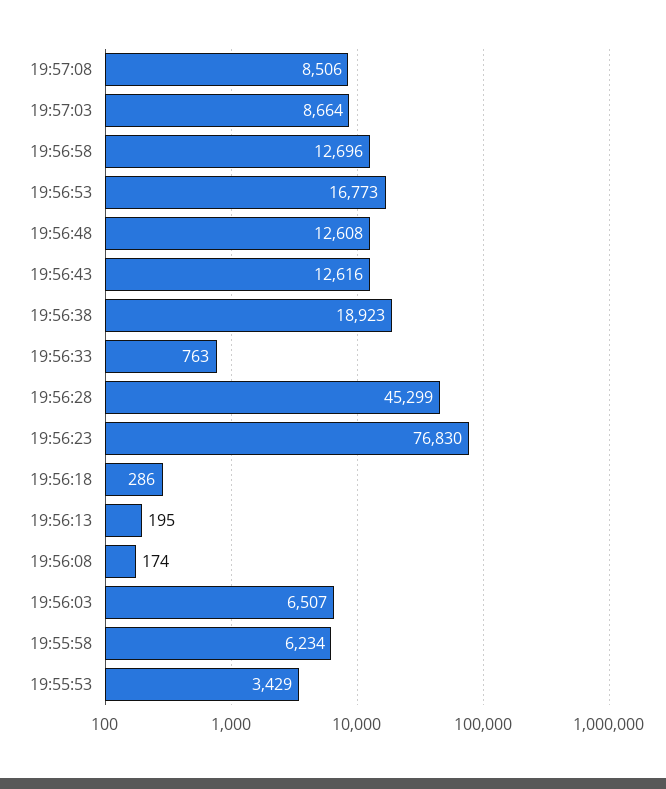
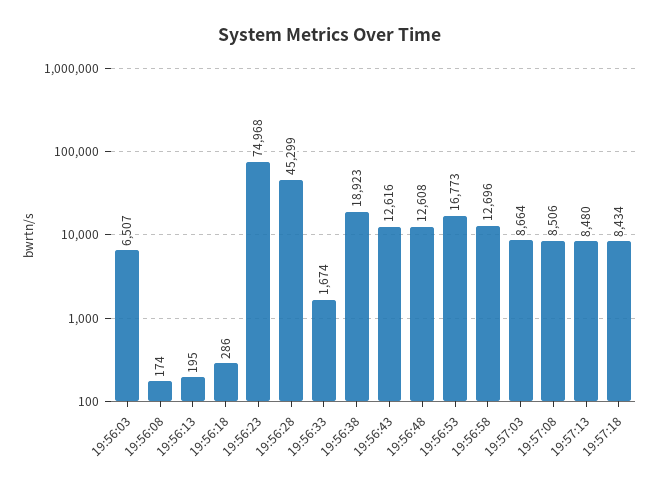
19:56:33: 763 -> 1674
19:56:23: 76830 -> 74968
19:55:58: 6234 -> none
19:55:53: 3429 -> none
19:57:13: none -> 8480
19:57:18: none -> 8434

